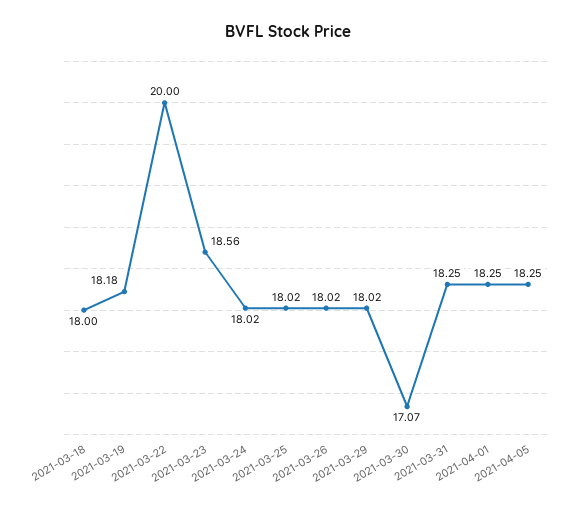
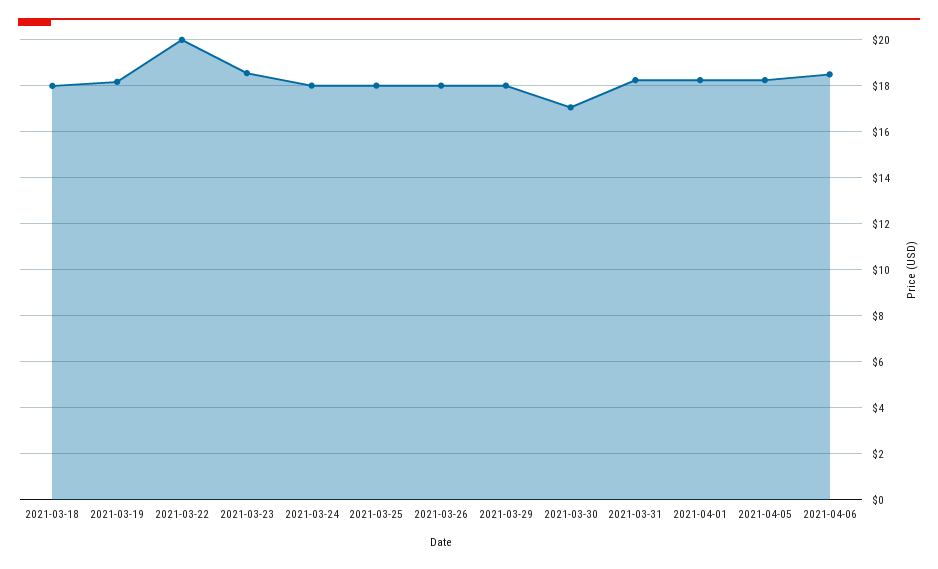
2021-04-06: none -> 18.5

